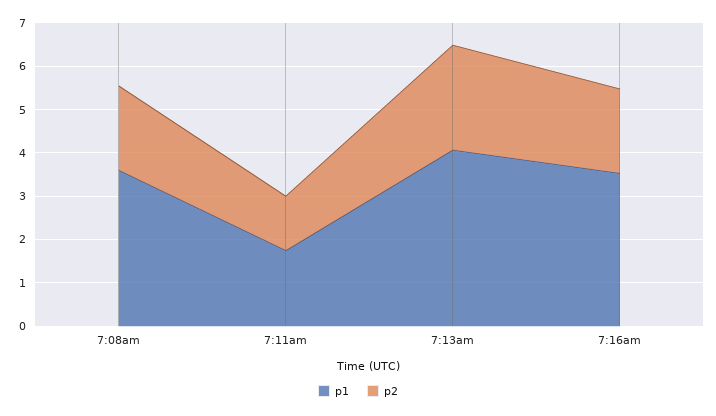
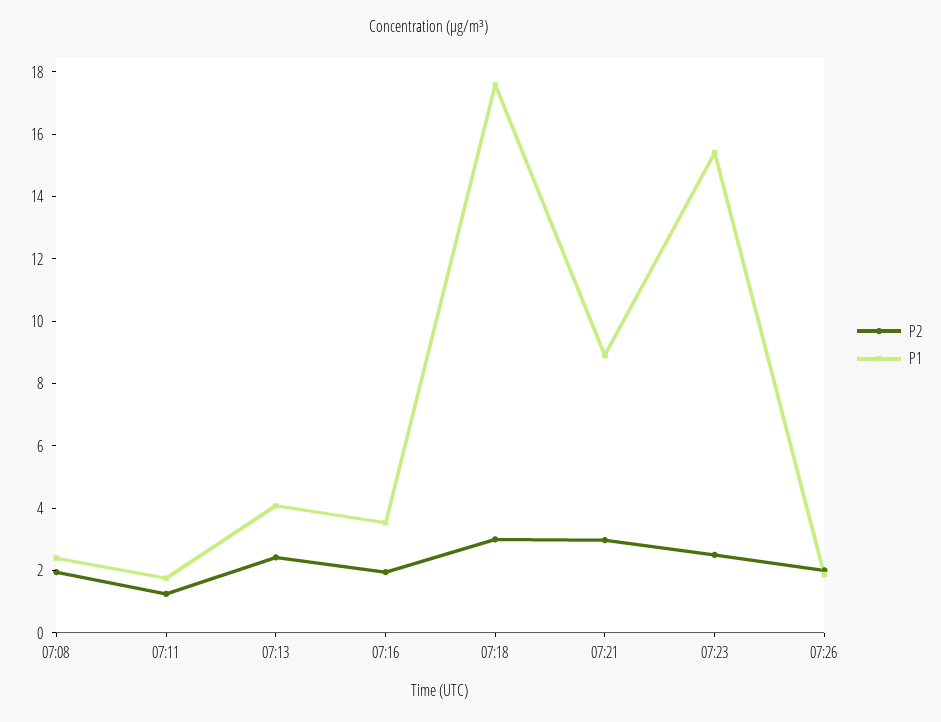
p1, 7:08am: 3.6 -> 2.5
p2, 07:18: none -> 3
p1, 07:18: none -> 17.5
p2, 07:21: none -> 3
p1, 07:21: none -> 9
p2, 07:23: none -> 2.5
p1, 07:23: none -> 15.5
p2, 07:26: none -> 2
p1, 07:26: none -> 2

